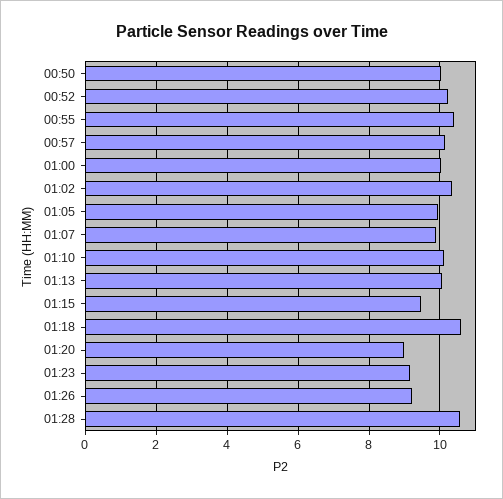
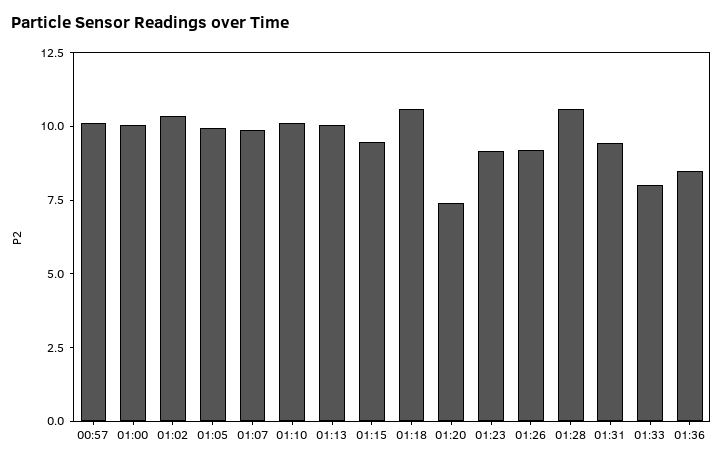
00:50: 10 -> none
00:52: 10.2 -> none
00:55: 10.4 -> none
01:20: 9 -> 7.5
01:31: none -> 9.5
01:33: none -> 8
01:36: none -> 8.5

